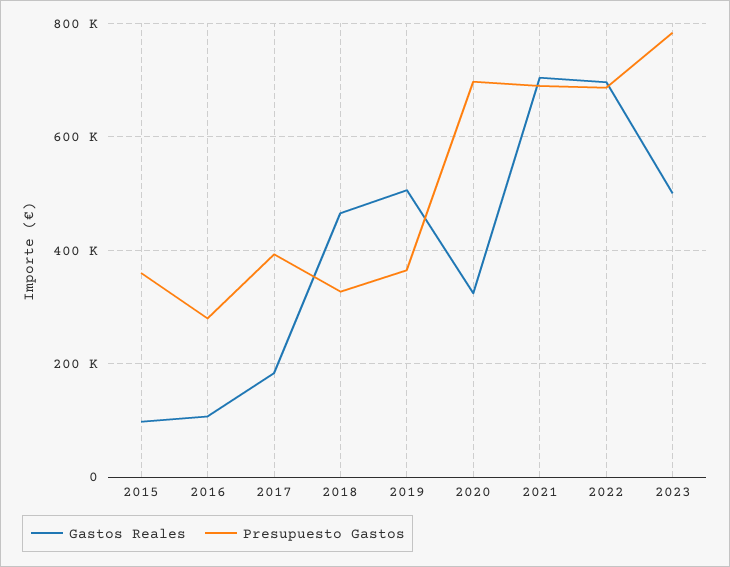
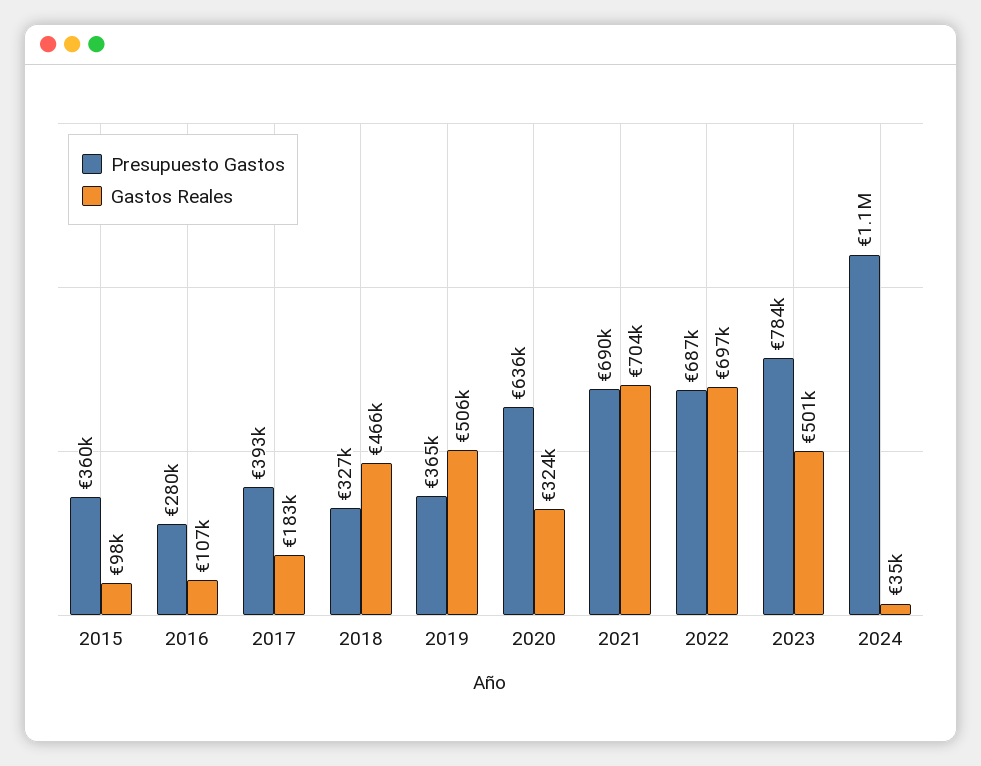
Presupuesto Gastos, 2020: 700000 -> 636000
Presupuesto Gastos, 2024: none -> 1100000
Gastos Reales, 2024: none -> 35000

